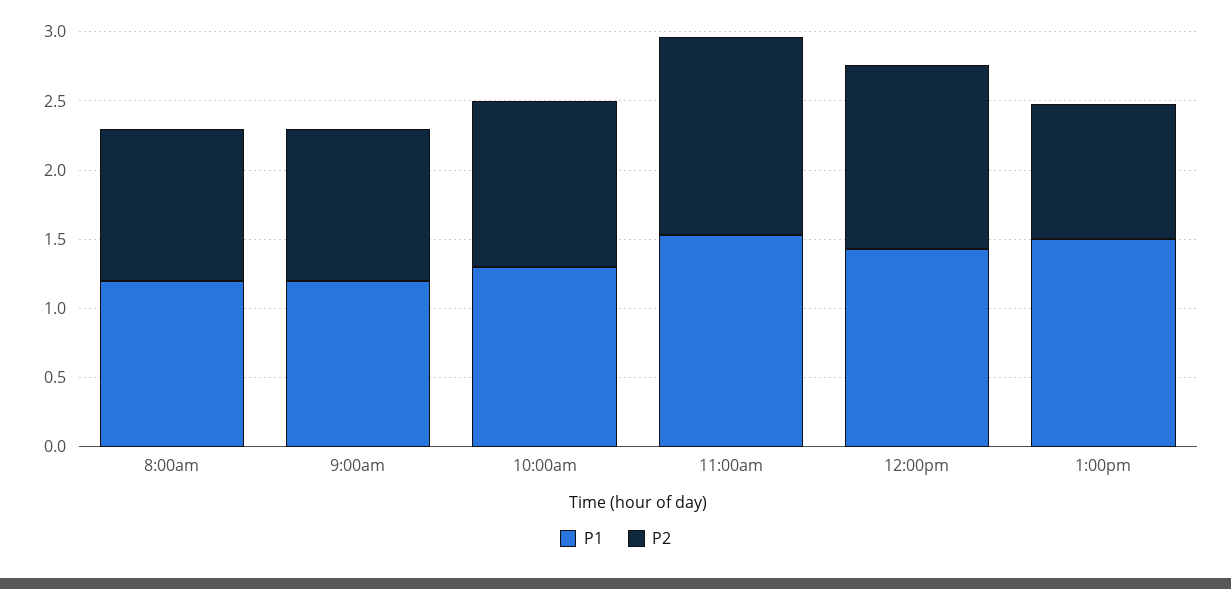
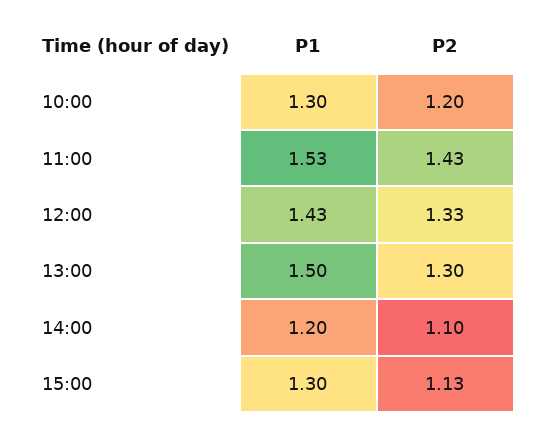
P1, 8:00am: 1.2 -> none
P2, 8:00am: 1.1 -> none
P1, 9:00am: 1.2 -> none
P2, 9:00am: 1.1 -> none
P2, 1:00pm: 1 -> 1.3
P1, 14:00: none -> 1.2
P2, 14:00: none -> 1.1
P1, 15:00: none -> 1.3
P2, 15:00: none -> 1.13

